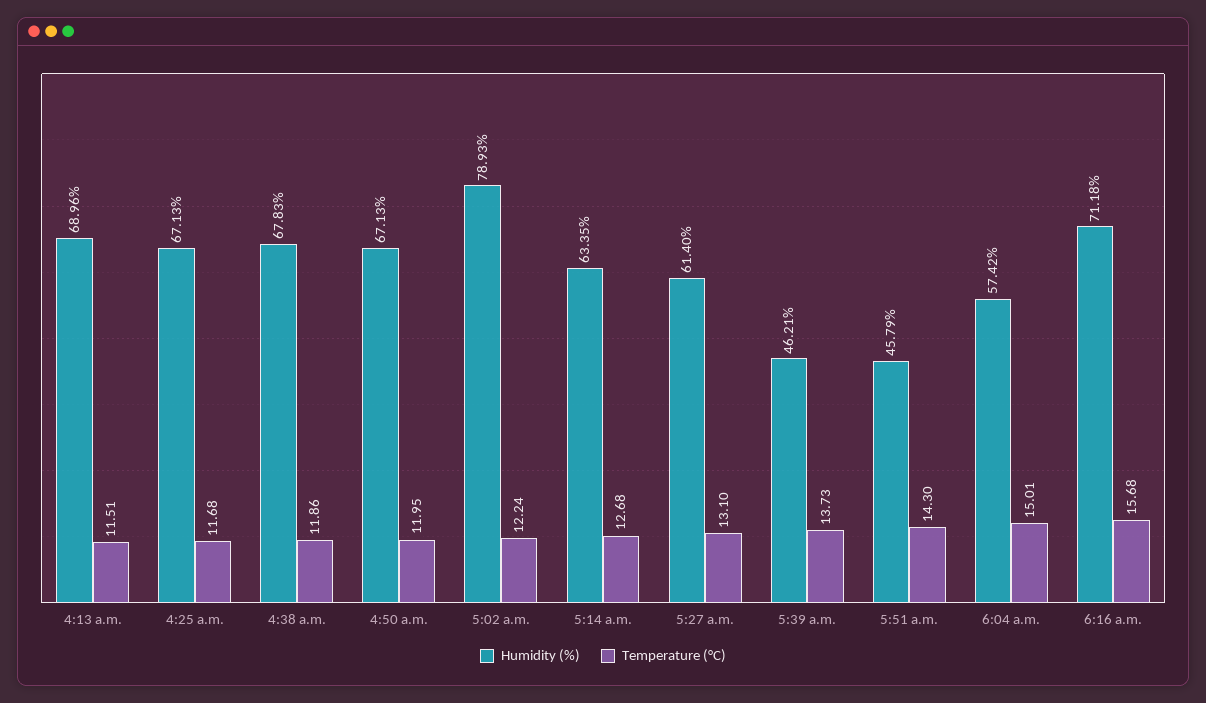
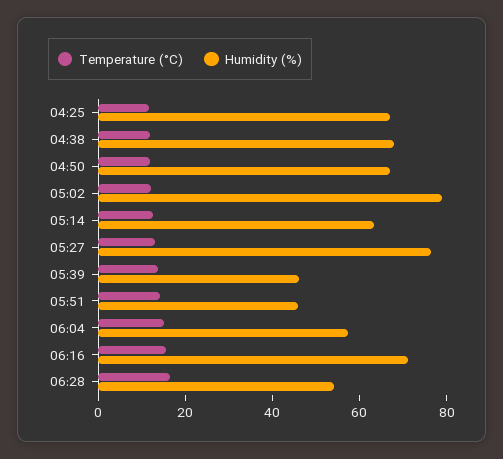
Humidity (%), 4:13 a.m.: 68.96 -> none
Temperature (°C), 4:13 a.m.: 11.51 -> none
Humidity (%), 5:27 a.m.: 61.4 -> 75
Temperature (°C), 06:28: none -> 15
Humidity (%), 06:28: none -> 55

